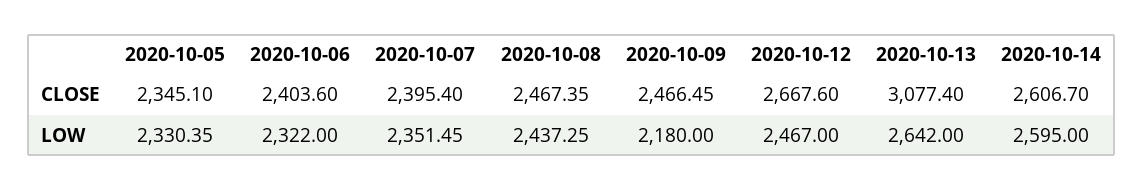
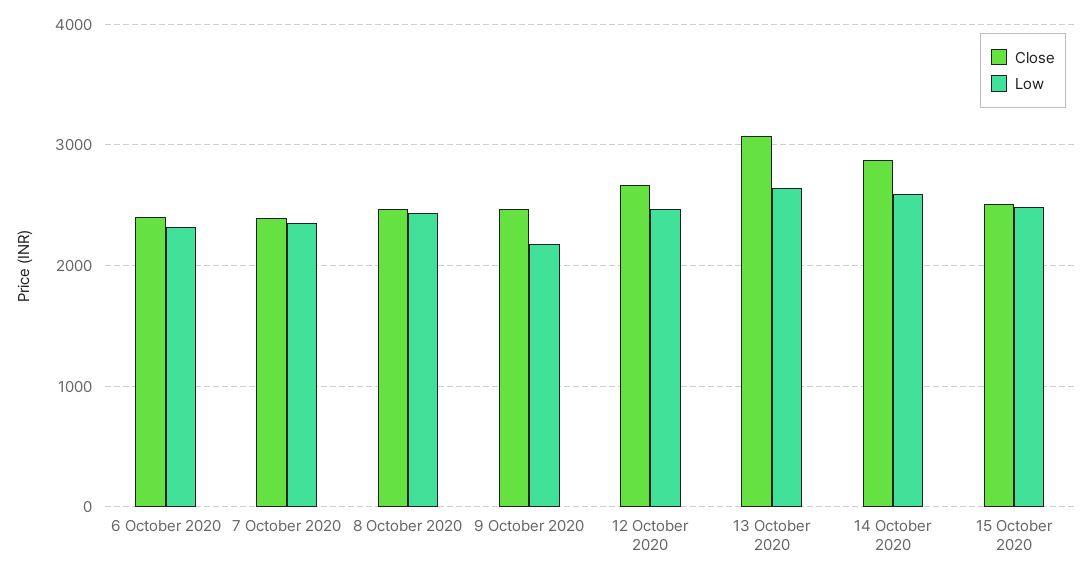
CLOSE, 2020-10-05: 2345.1 -> none
CLOSE, 2020-10-14: 2606.7 -> 2900
LOW, 2020-10-05: 2330.35 -> none
CLOSE, 15 October 2020: none -> 2500
LOW, 15 October 2020: none -> 2500

